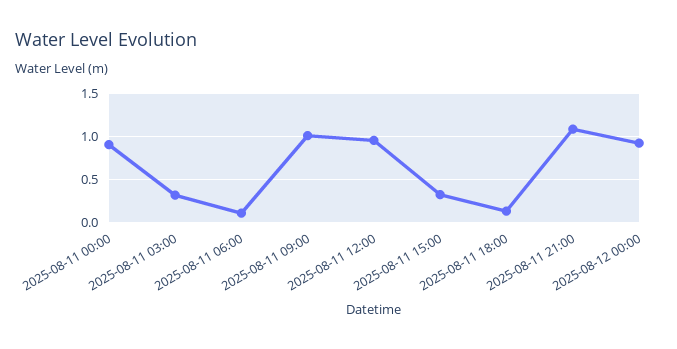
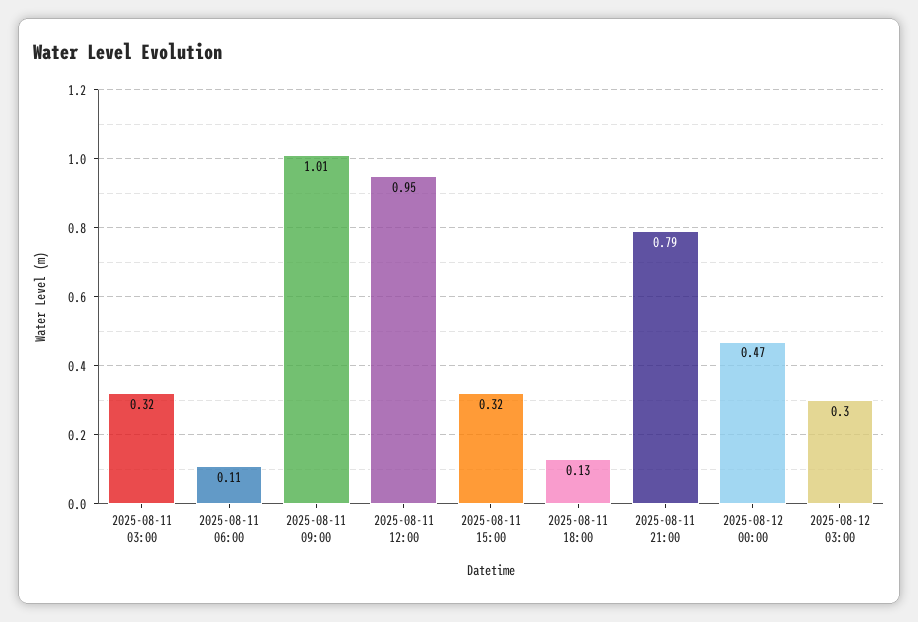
2025-08-11 00:00: 0.9 -> none
2025-08-11 21:00: 1.1 -> 0.79
2025-08-12 00:00: 0.9 -> 0.47
2025-08-12 03:00: none -> 0.3

